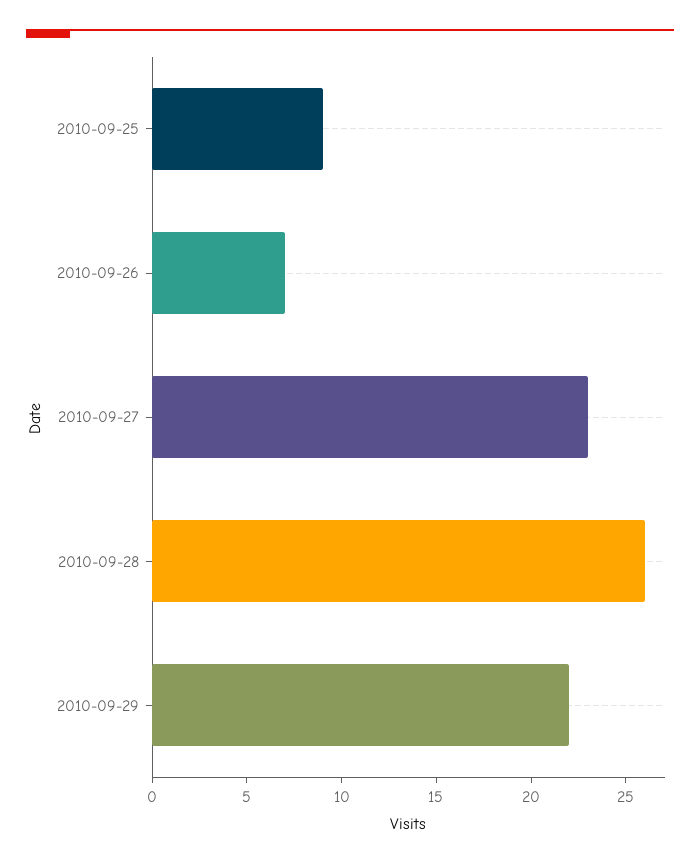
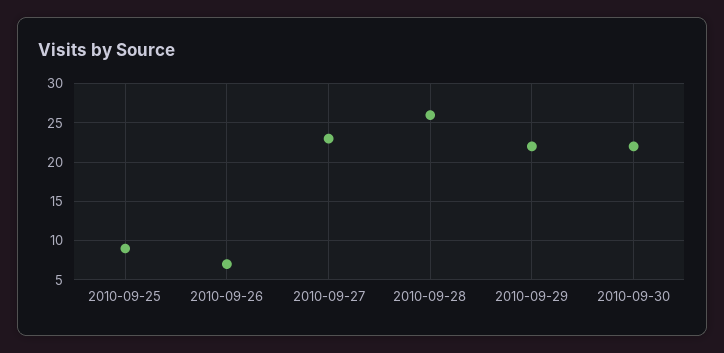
2010-09-30: none -> 22

